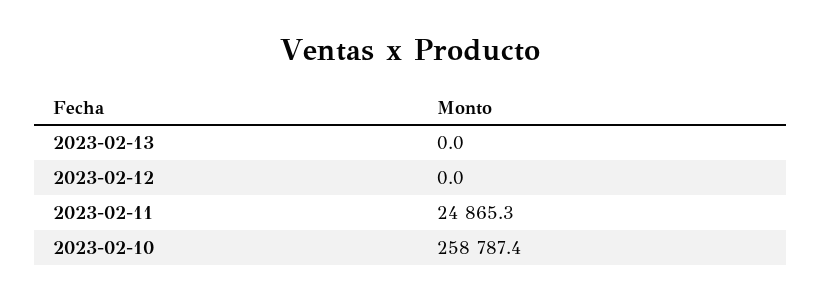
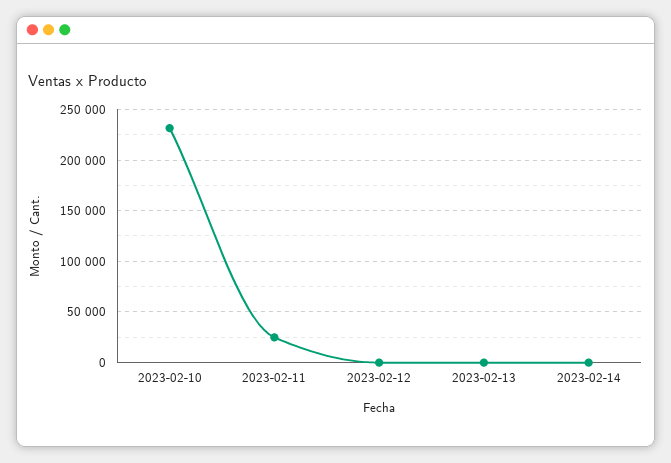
2023-02-10: 258787.4 -> 230000
2023-02-14: none -> 0

